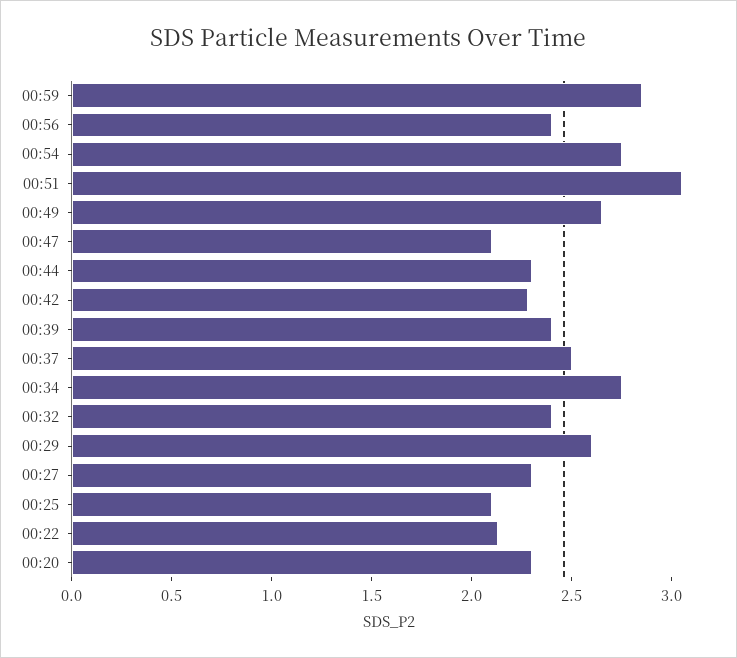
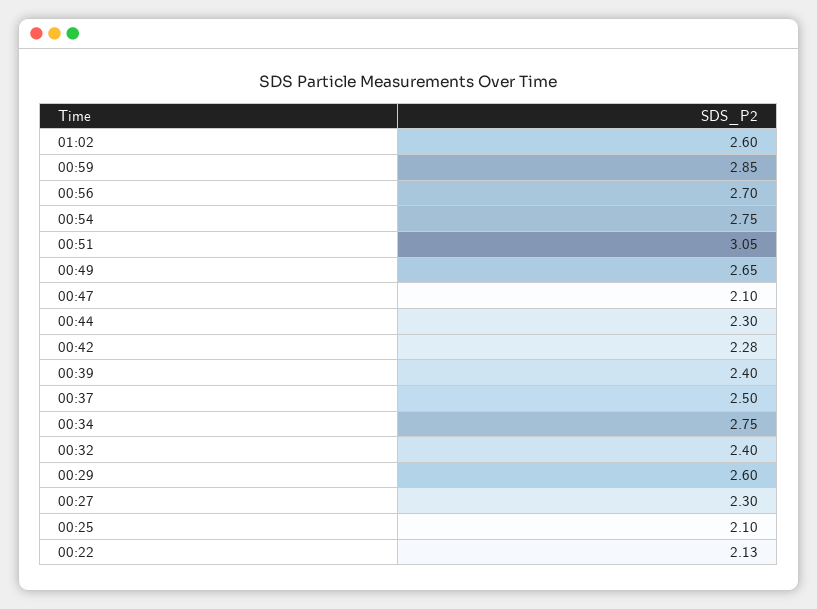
00:56: 2.4 -> 2.7
00:20: 2.3 -> none
01:02: none -> 2.6

